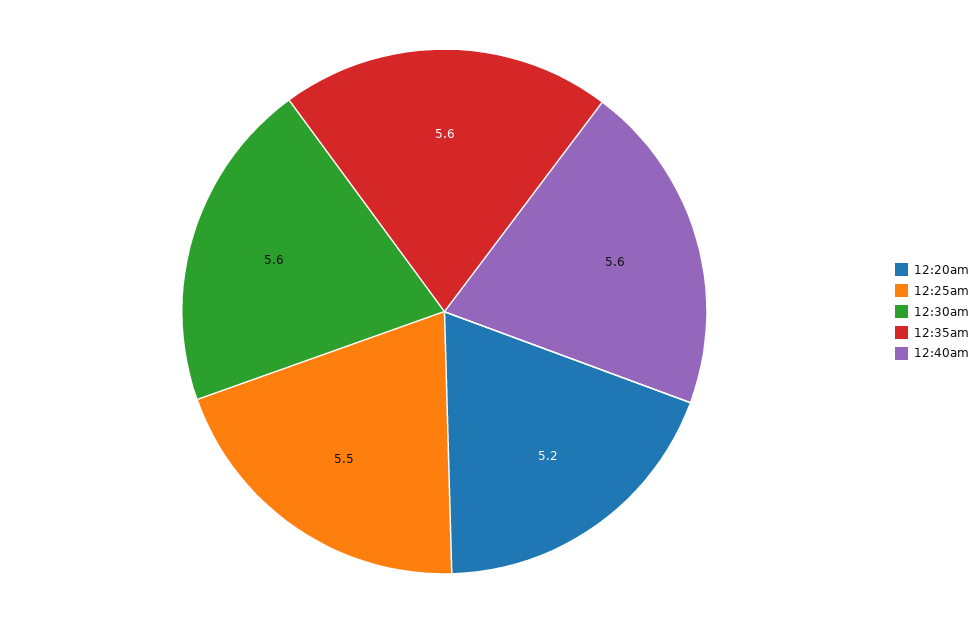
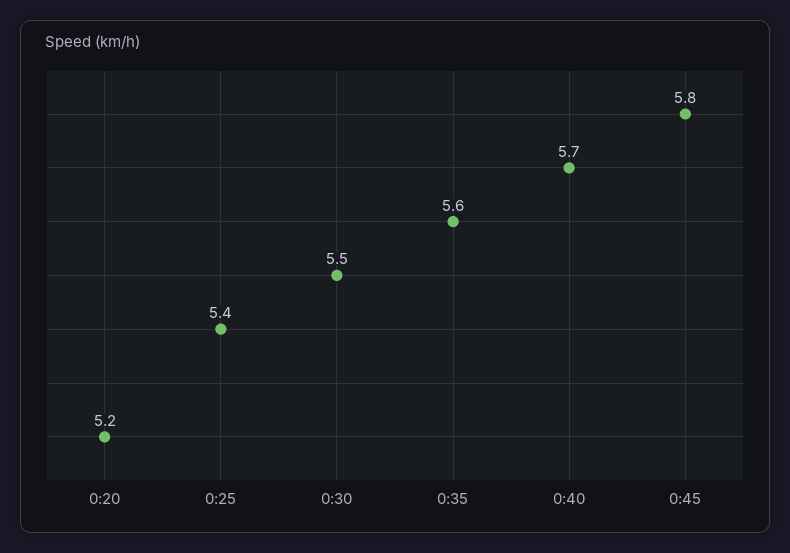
12:25am: 5.5 -> 5.4
12:30am: 5.6 -> 5.5
12:40am: 5.6 -> 5.7
0:45: none -> 5.8

